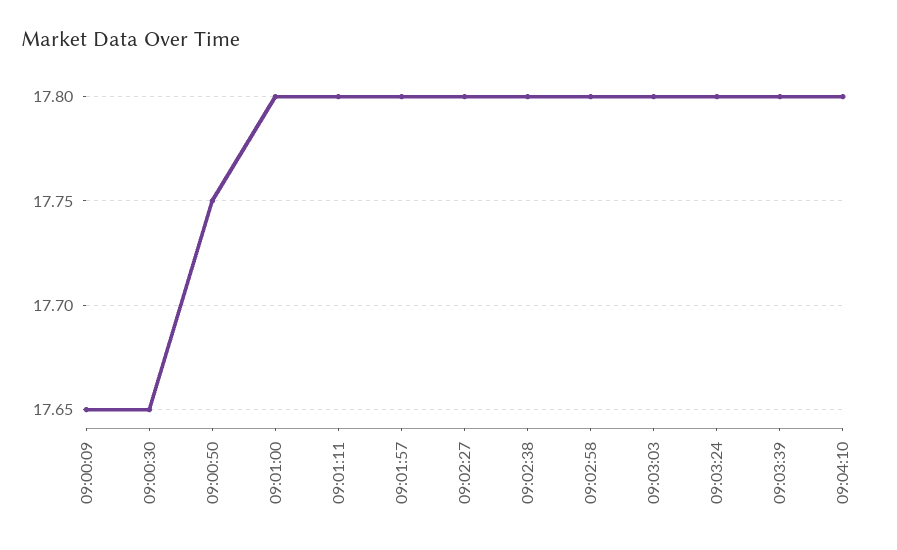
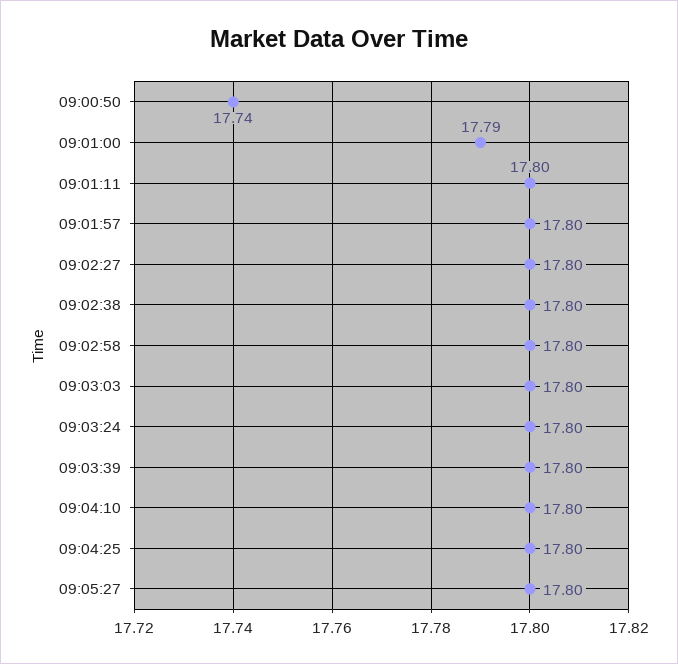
09:00:09: 17.65 -> none
09:00:30: 17.65 -> none
09:00:50: 17.75 -> 17.74
09:01:00: 17.8 -> 17.79
09:04:25: none -> 17.8
09:05:27: none -> 17.8

